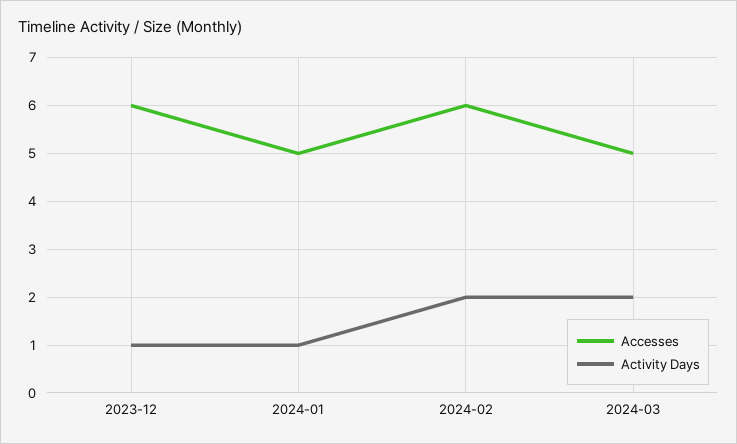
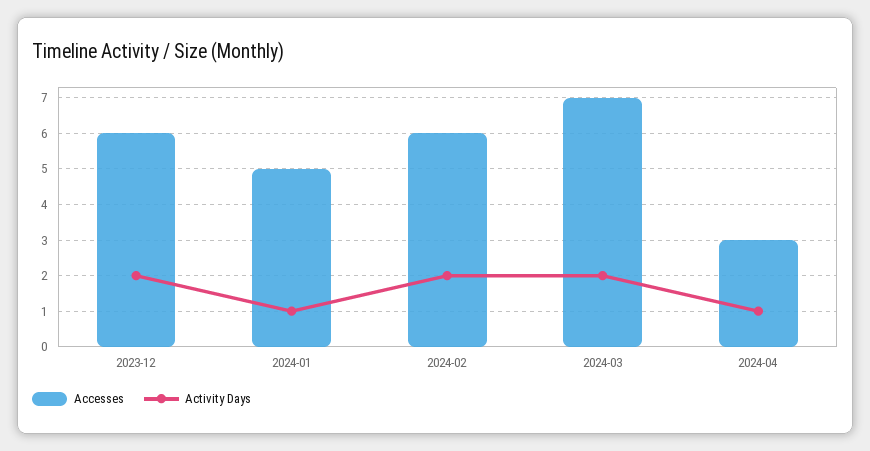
Activity Days, 2023-12: 1 -> 2
Accesses, 2024-03: 5 -> 7
Accesses, 2024-04: none -> 3
Activity Days, 2024-04: none -> 1

